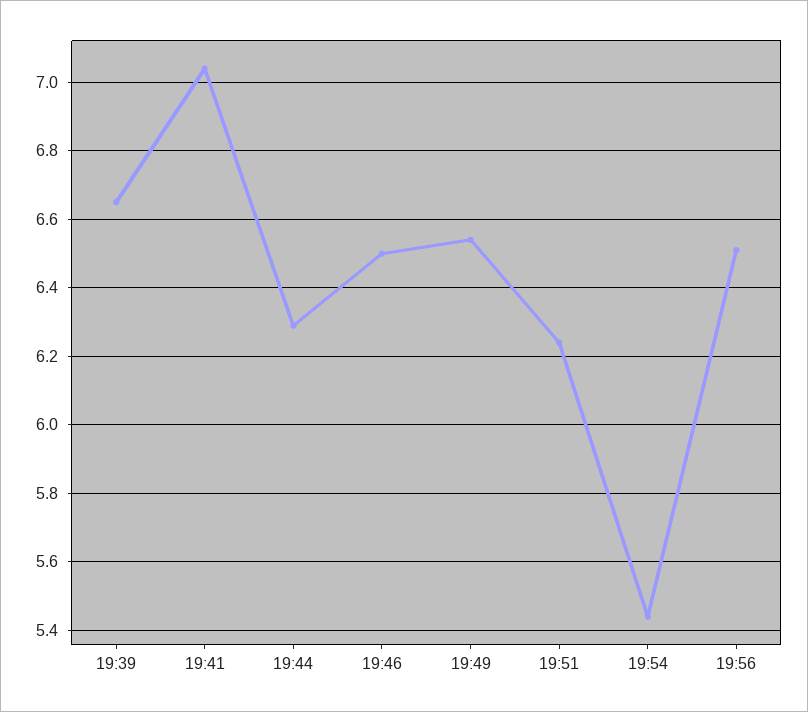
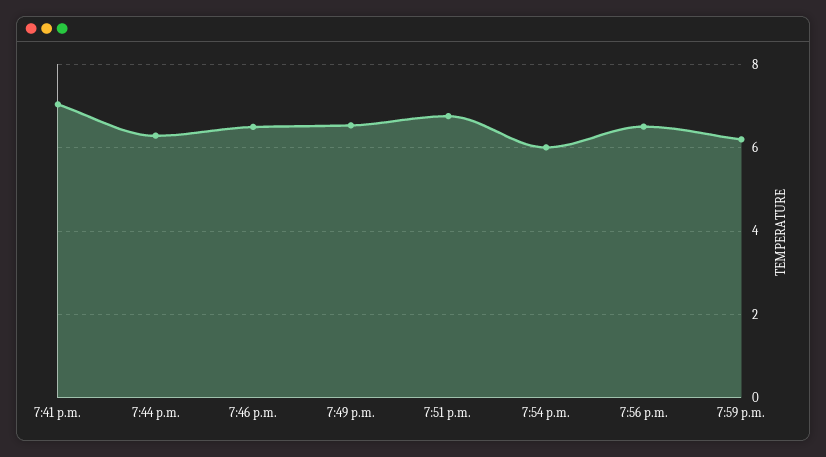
19:39: 6.65 -> none
19:51: 6.25 -> 6.8
19:54: 5.45 -> 6
7:59 p.m.: none -> 6.2

